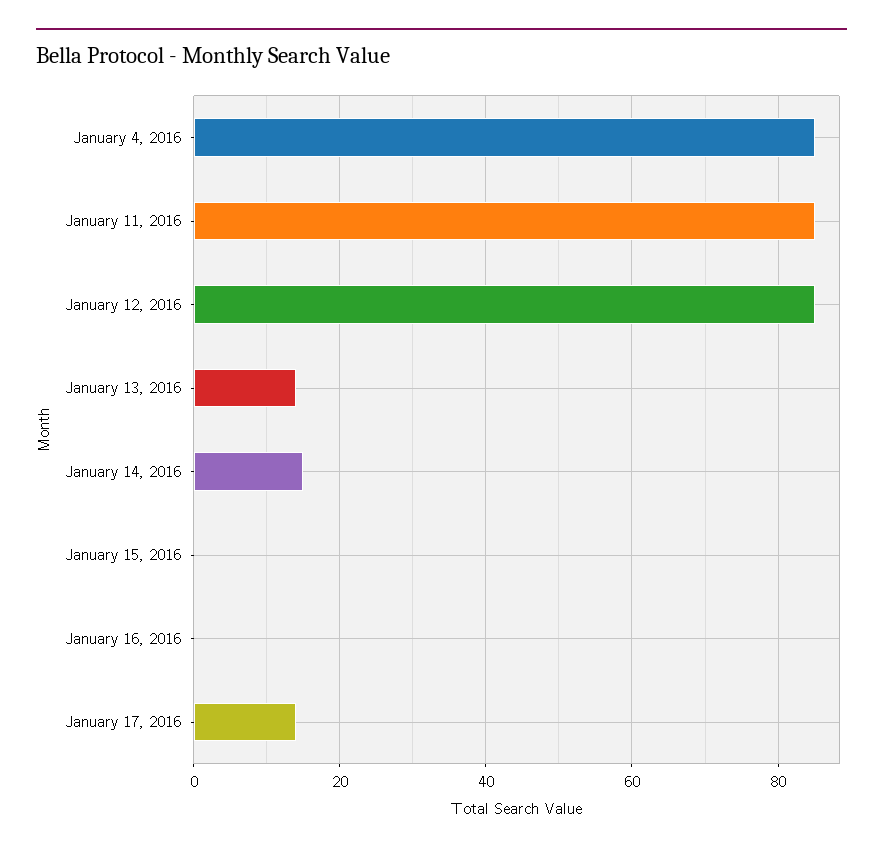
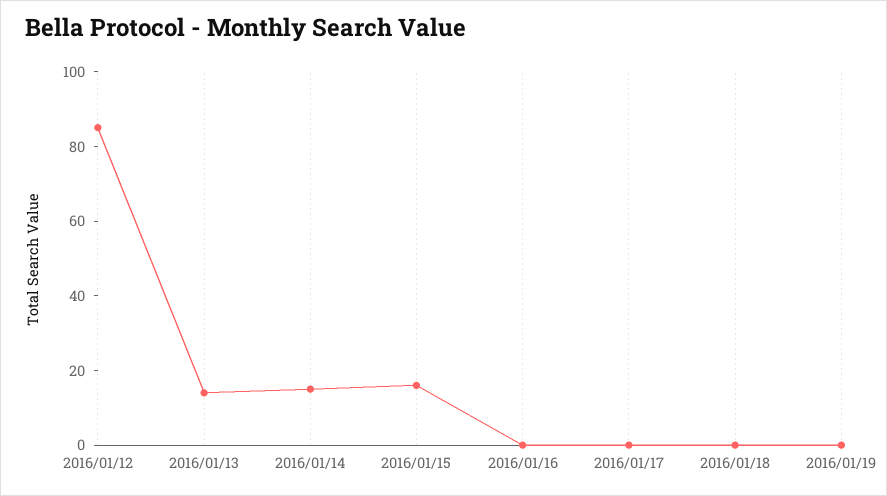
January 4, 2016: 85 -> none
January 11, 2016: 85 -> none
January 15, 2016: 0 -> 15
January 17, 2016: 15 -> 0
2016/01/18: none -> 0
2016/01/19: none -> 0

